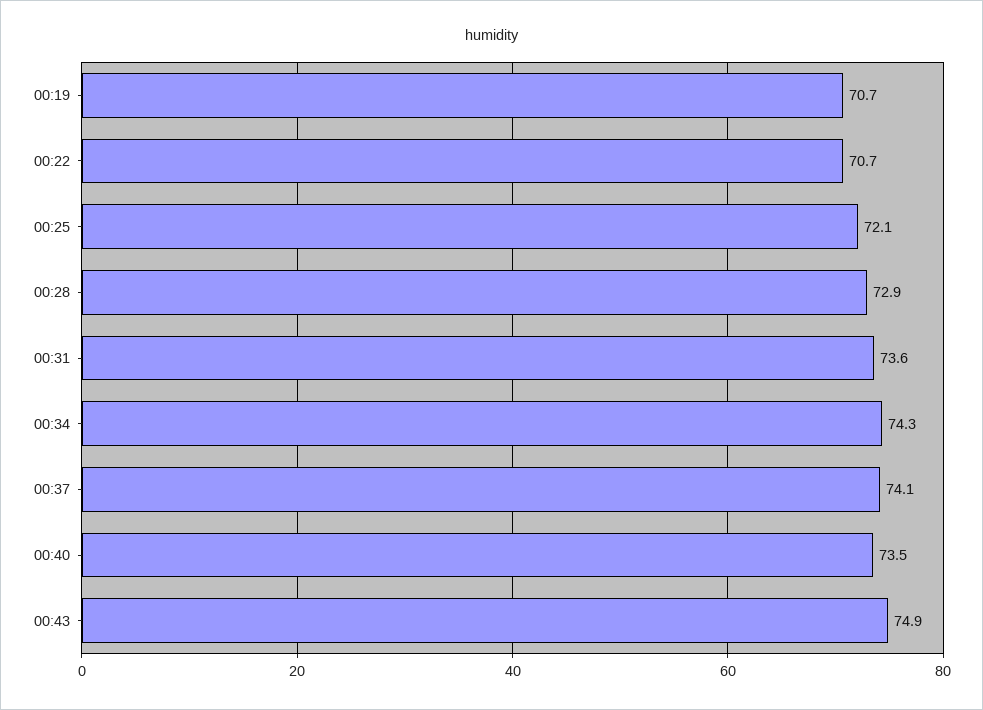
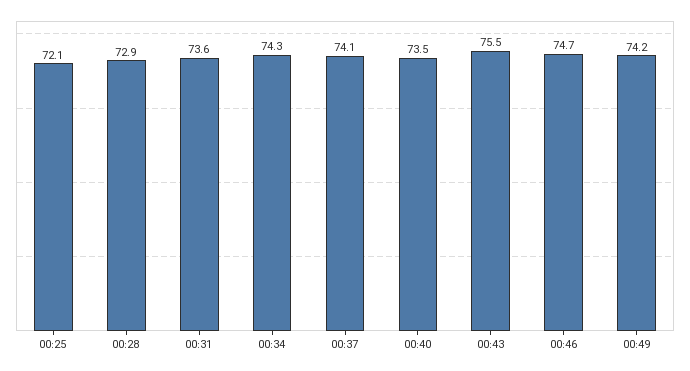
00:19: 70.7 -> none
00:22: 70.7 -> none
00:43: 74.9 -> 75.5
00:46: none -> 74.7
00:49: none -> 74.2

